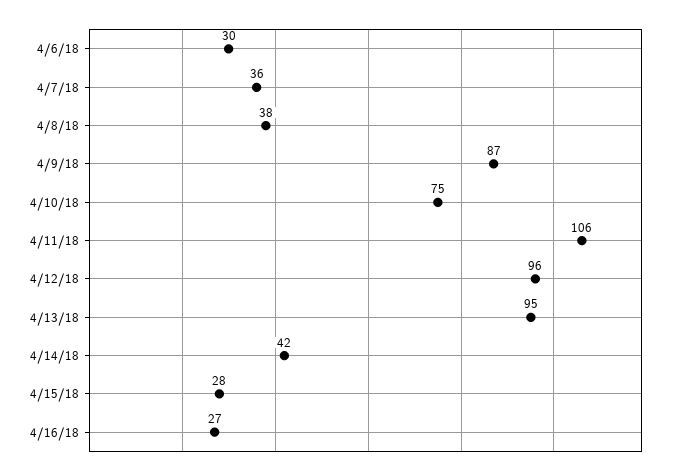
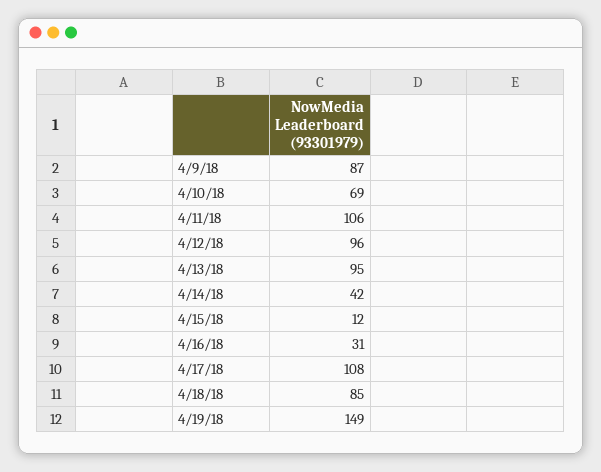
4/6/18: 30 -> none
4/7/18: 36 -> none
4/8/18: 38 -> none
4/10/18: 75 -> 69
4/15/18: 28 -> 12
4/16/18: 27 -> 31
4/17/18: none -> 108
4/18/18: none -> 85
4/19/18: none -> 149

